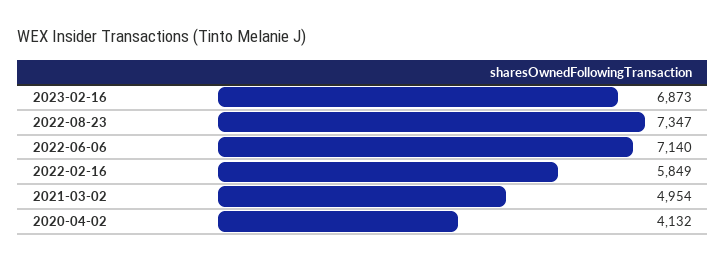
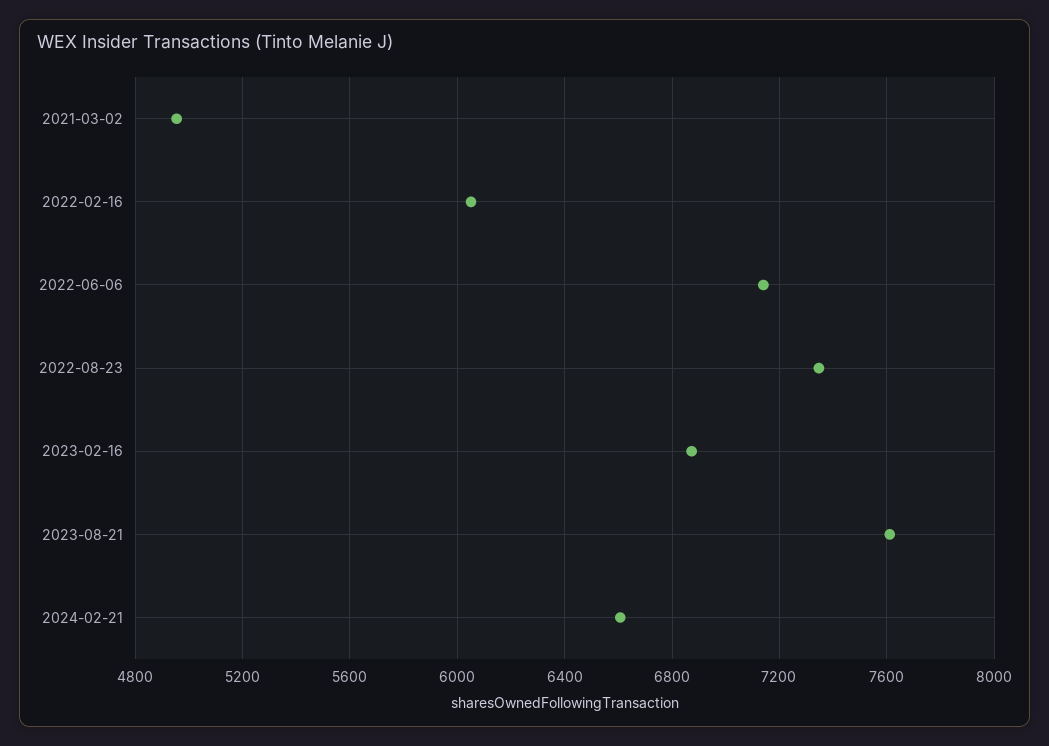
2022-02-16: 5849 -> 6050
2020-04-02: 4132 -> none
2023-08-21: none -> 7600
2024-02-21: none -> 6600

